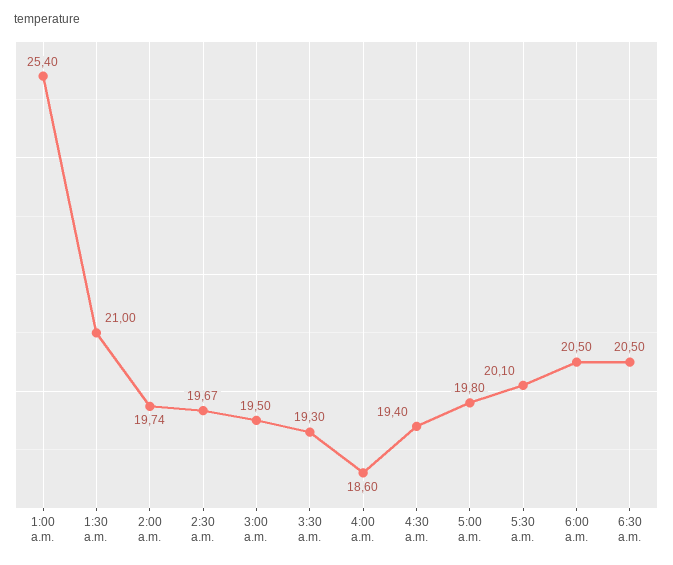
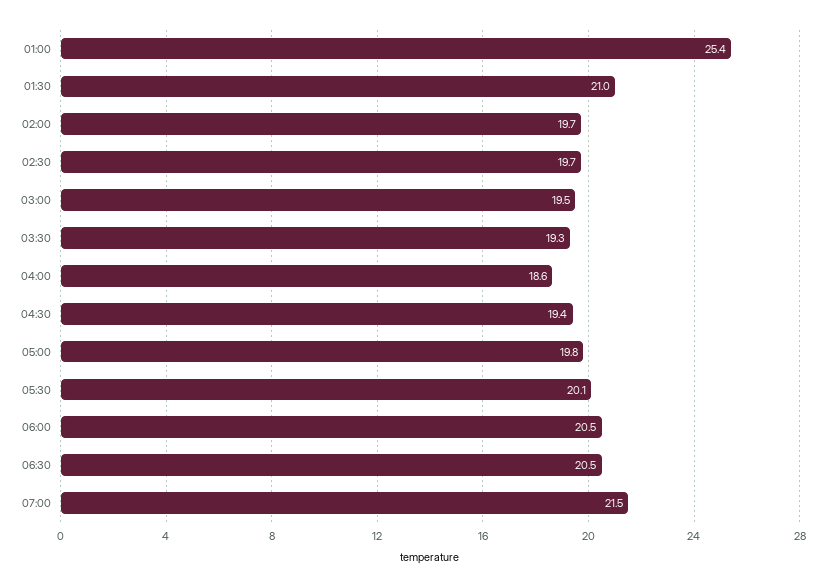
07:00: none -> 21.5

